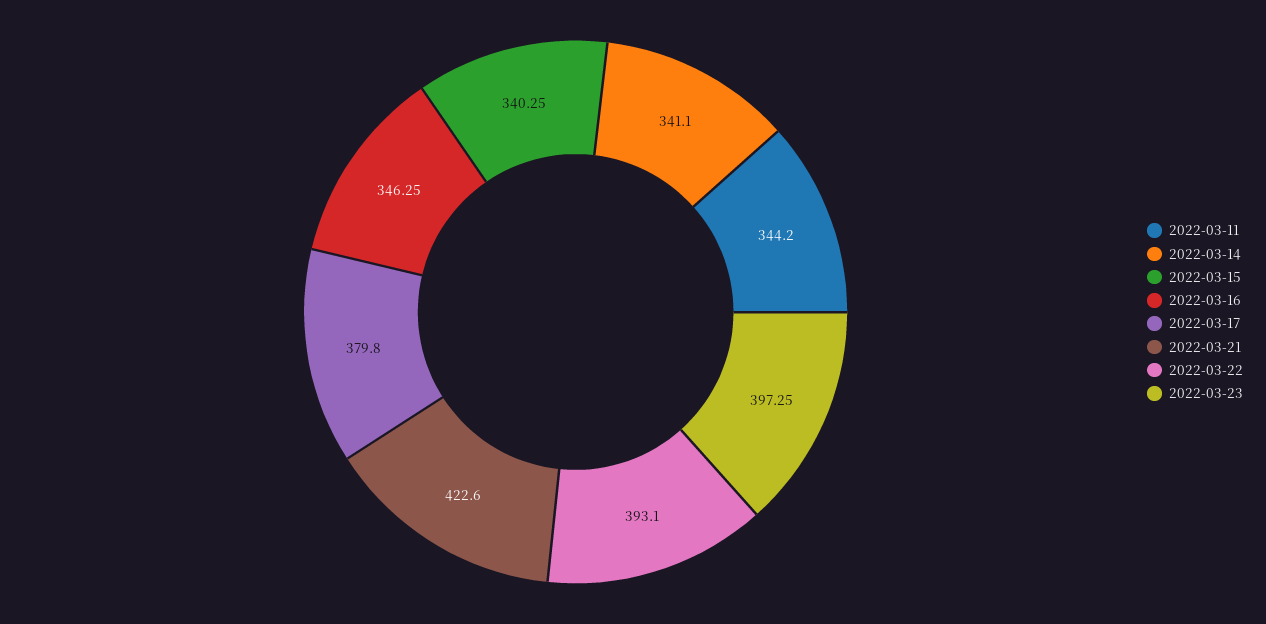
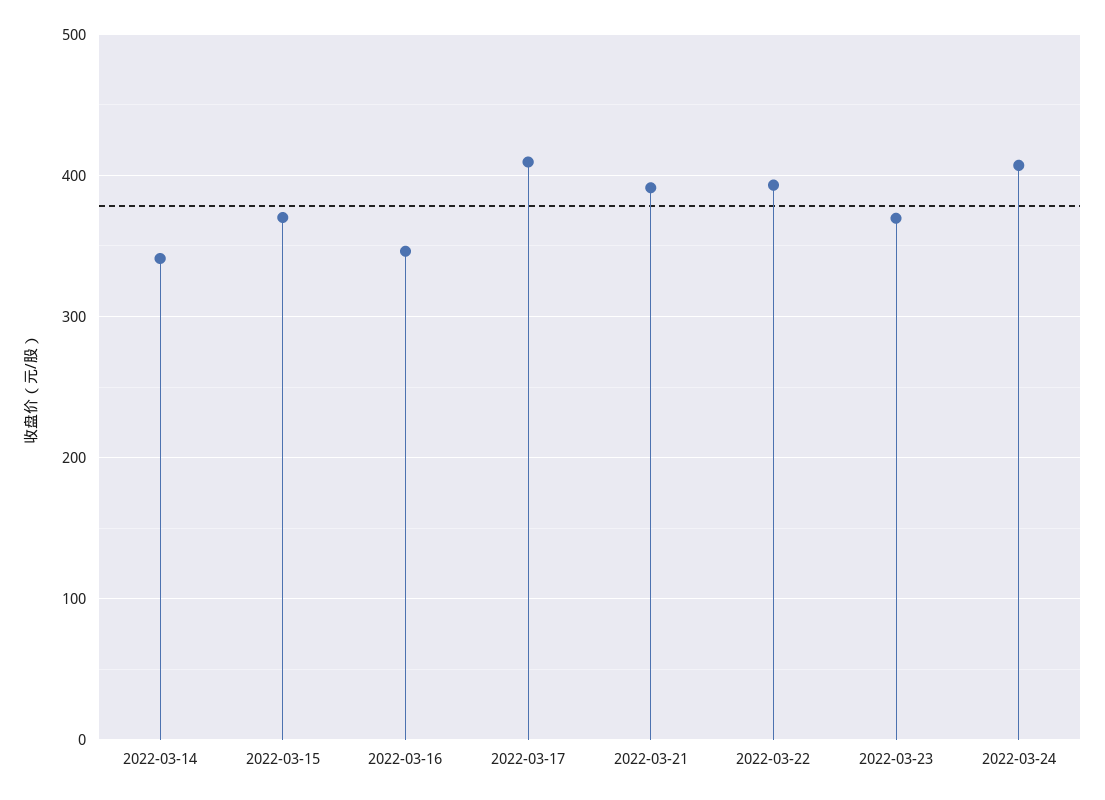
2022-03-11: 344.2 -> none
2022-03-15: 340.25 -> 370
2022-03-17: 379.8 -> 410
2022-03-21: 422.6 -> 390
2022-03-23: 397.25 -> 370
2022-03-24: none -> 410

